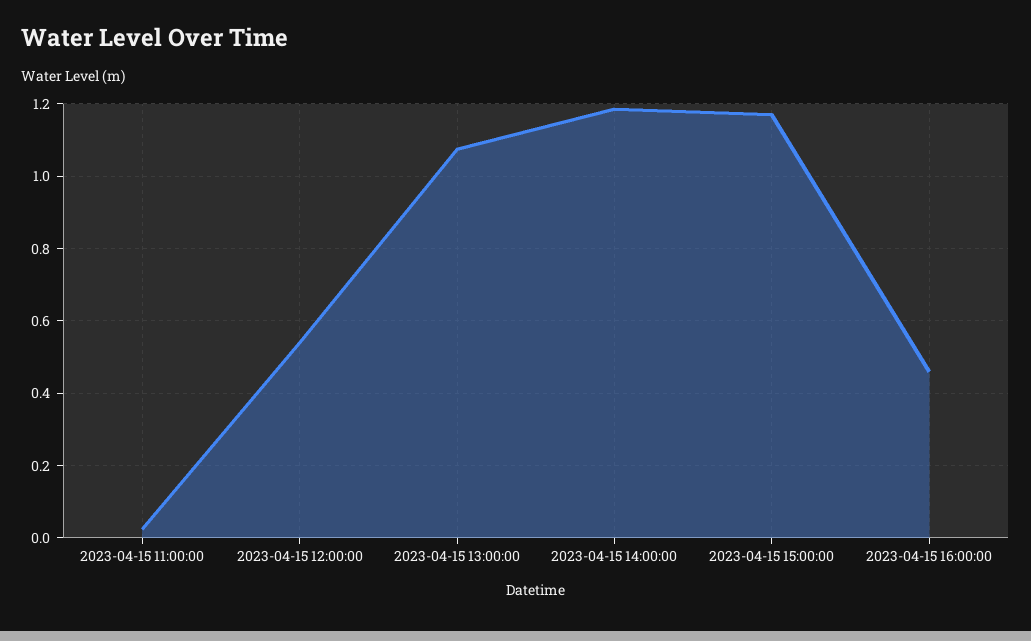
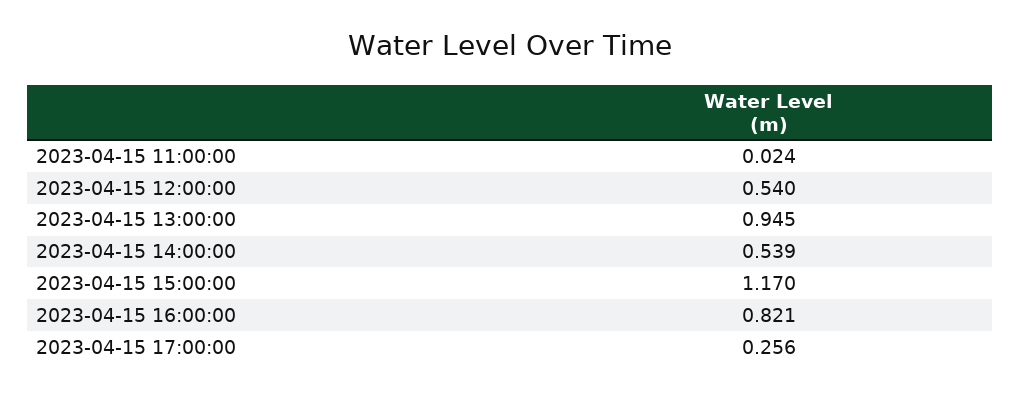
2023-04-15 13:00:00: 1.08 -> 0.945
2023-04-15 14:00:00: 1.18 -> 0.539
2023-04-15 16:00:00: 0.46 -> 0.821
2023-04-15 17:00:00: none -> 0.256

